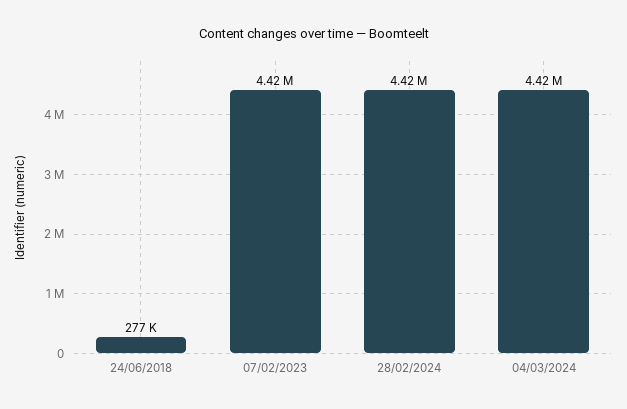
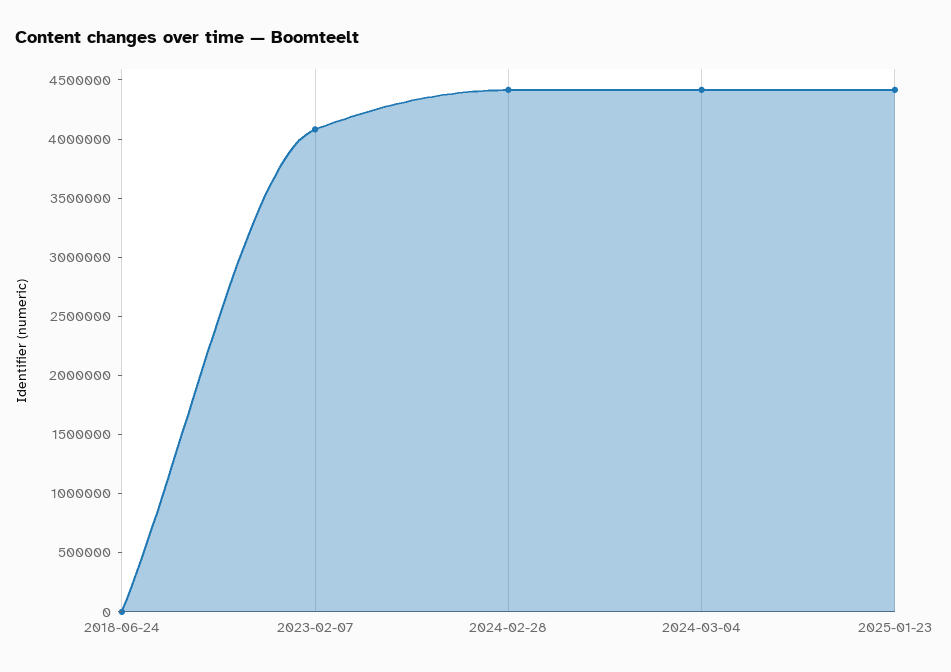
24/06/2018: 277000 -> 0
07/02/2023: 4420000 -> 4100000
2025-01-23: none -> 4400000

